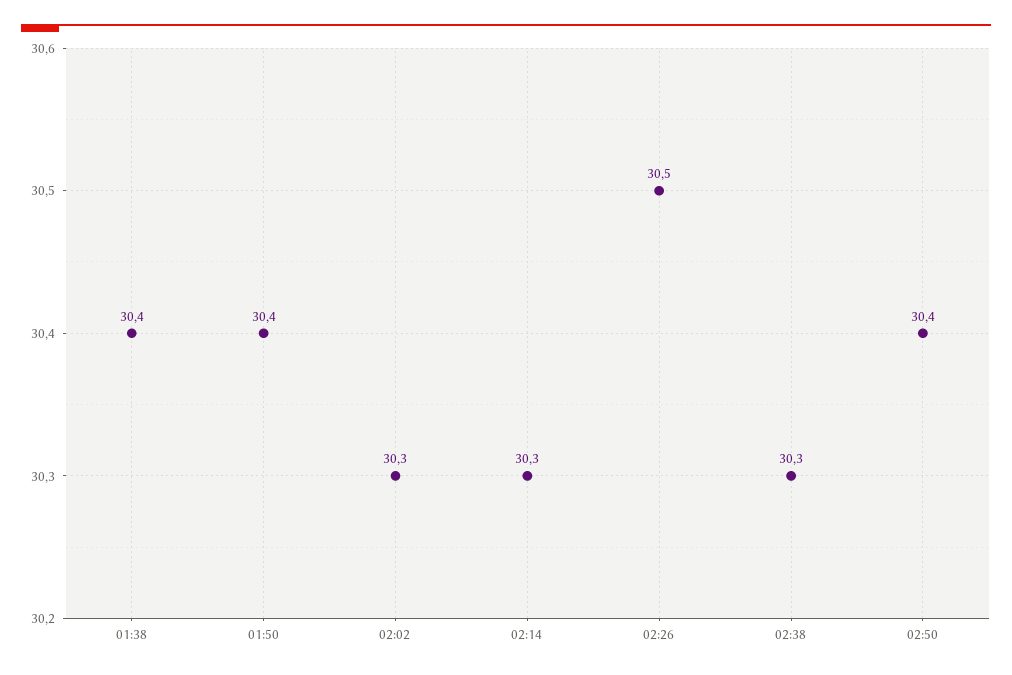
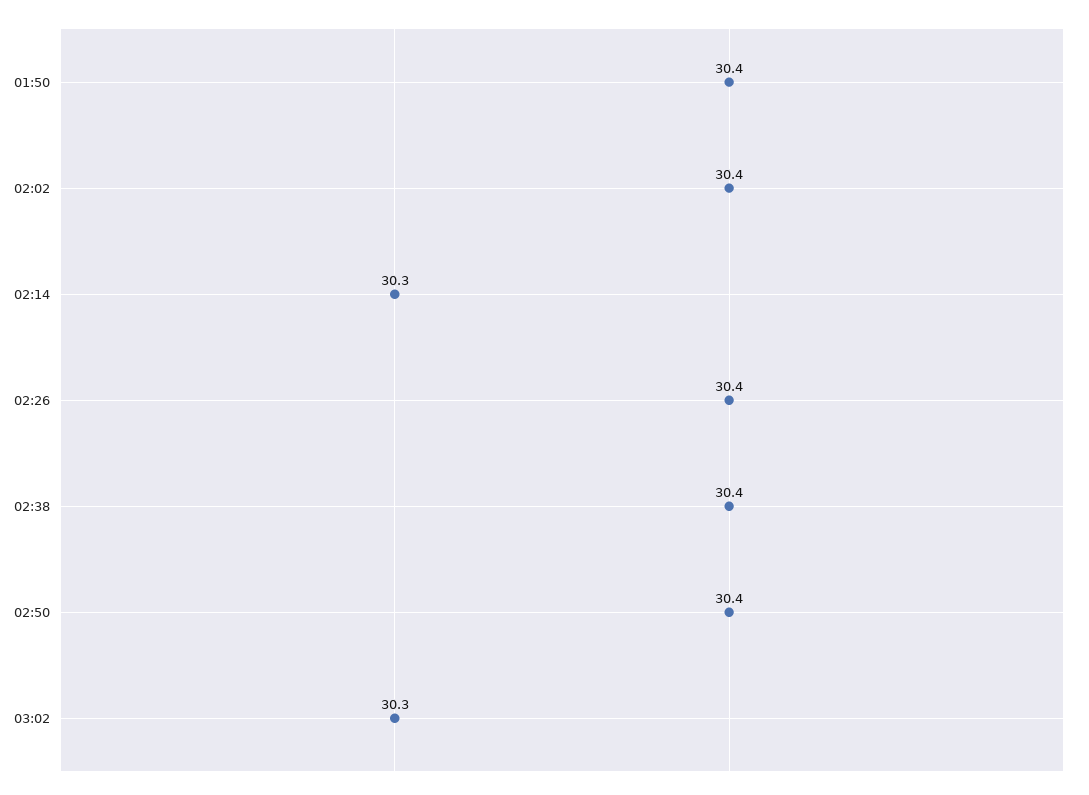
01:38: 30.4 -> none
02:02: 30.3 -> 30.4
02:26: 30.5 -> 30.4
02:38: 30.3 -> 30.4
03:02: none -> 30.3

